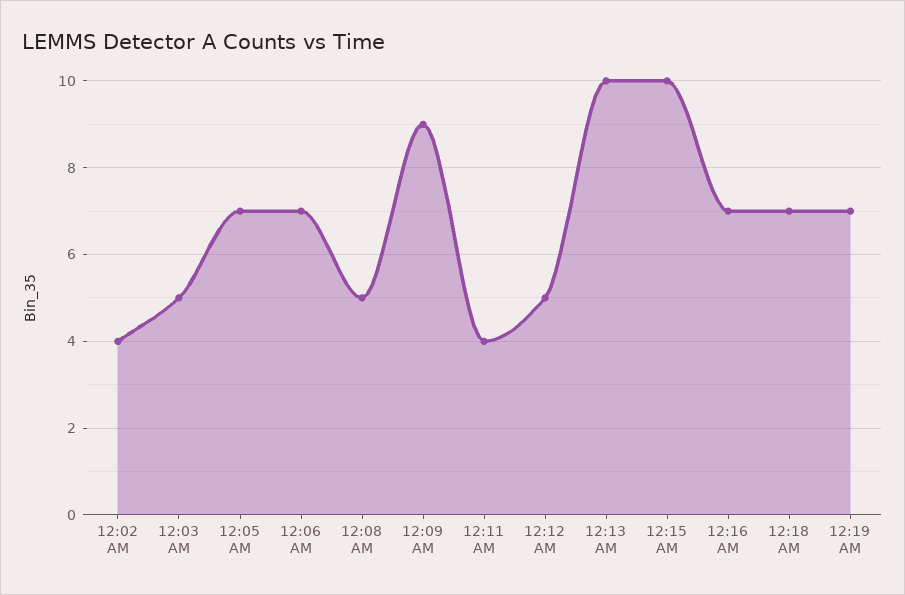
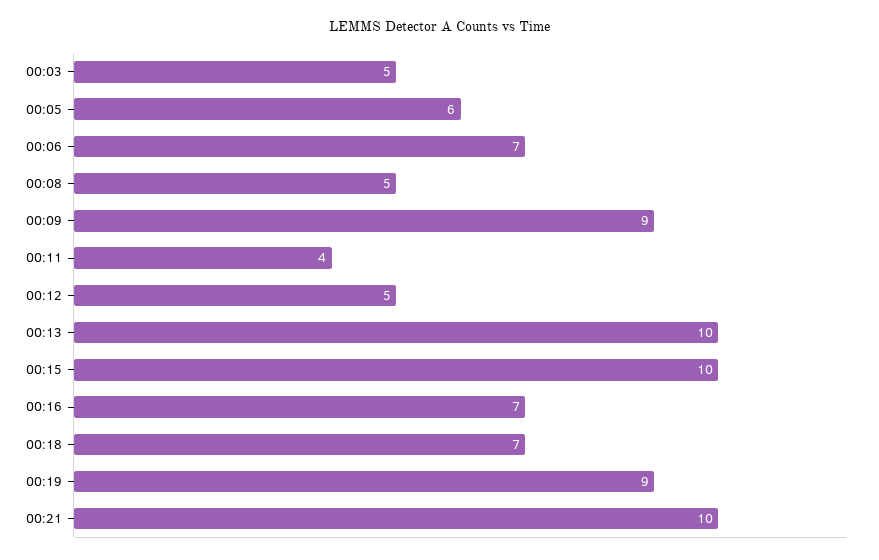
12:02 AM: 4 -> none
12:05 AM: 7 -> 6
12:19 AM: 7 -> 9
00:21: none -> 10

